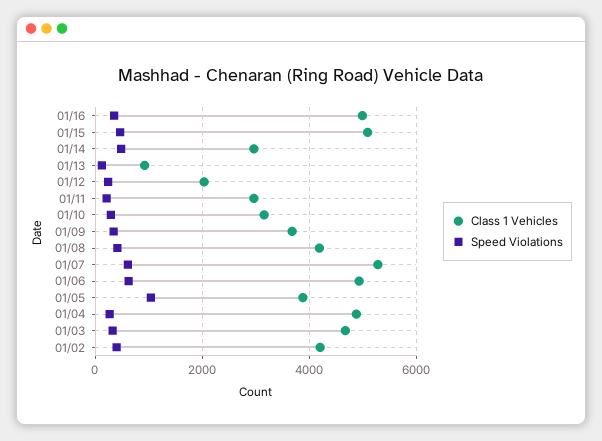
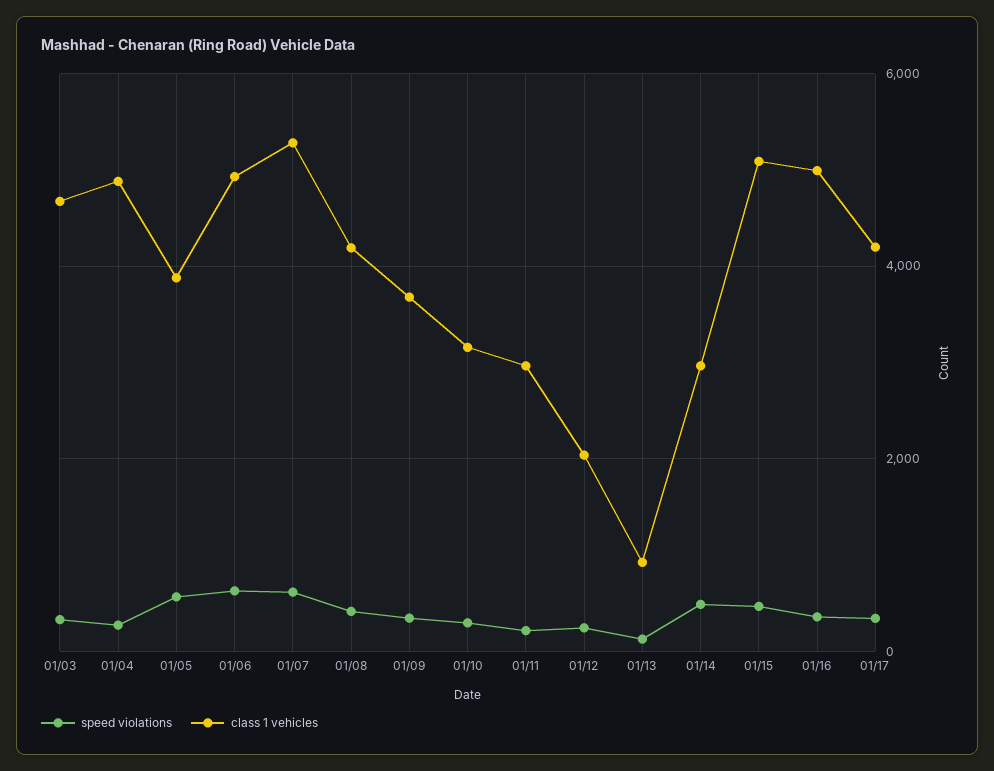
Speed Violations, 01/05: 1000 -> 600
Class 1 Vehicles, 01/02: 4200 -> none
Speed Violations, 01/02: 400 -> none
Speed Violations, 01/17: none -> 400
Class 1 Vehicles, 01/17: none -> 4200

